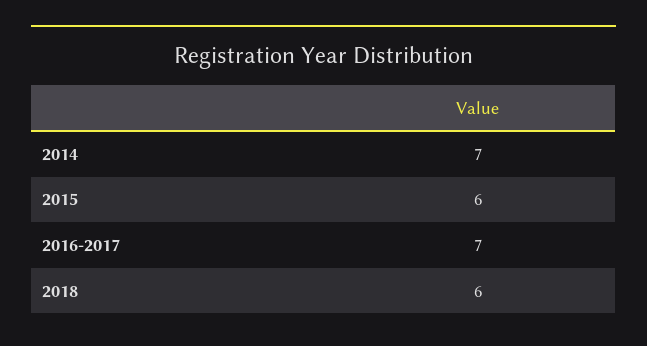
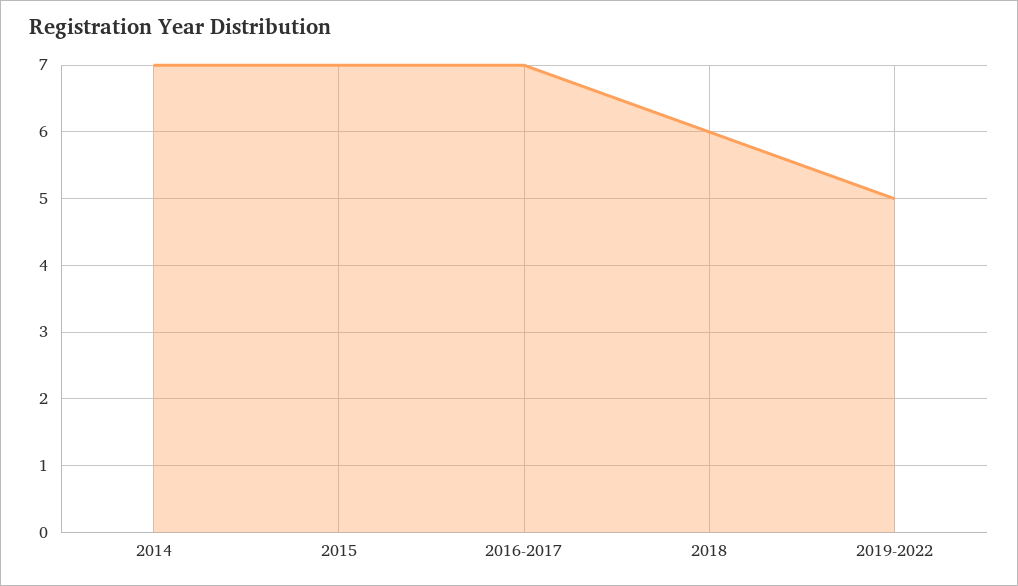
2015: 6 -> 7
2019-2022: none -> 5

